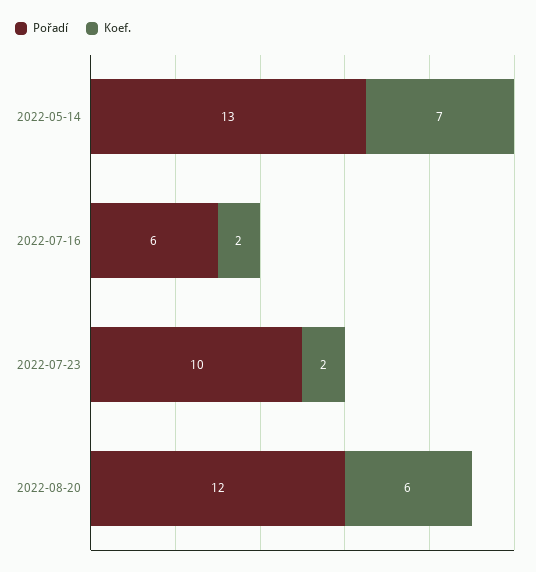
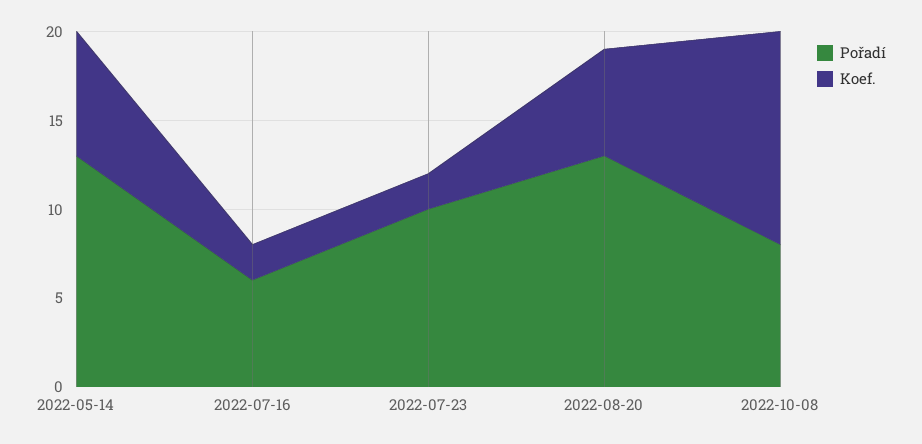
Pořadí, 2022-08-20: 12 -> 13
Pořadí, 2022-10-08: none -> 8
Koef., 2022-10-08: none -> 12

